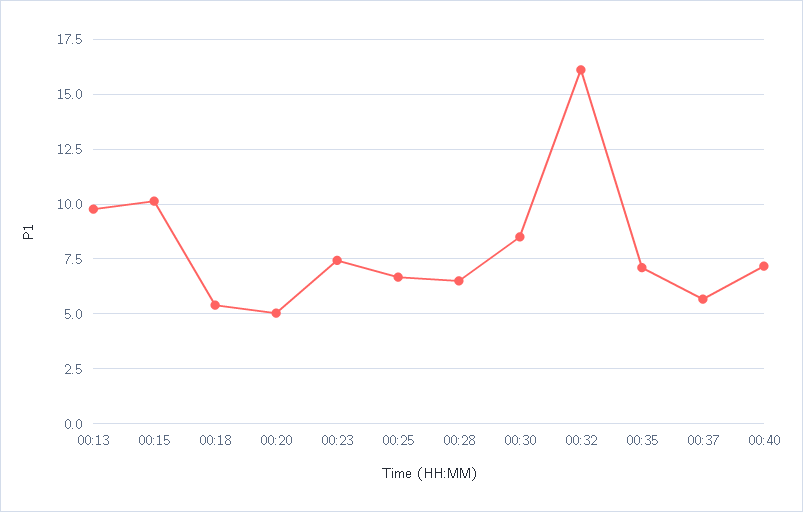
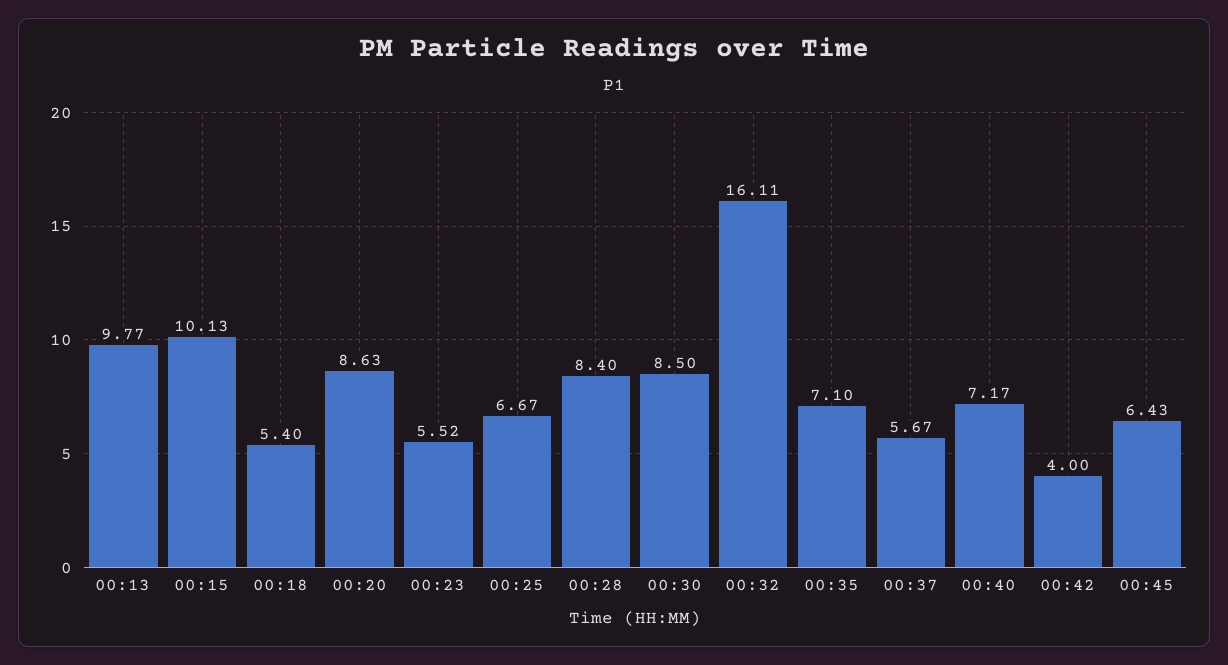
00:20: 5 -> 8.63
00:23: 7.5 -> 5.52
00:28: 6.5 -> 8.4
00:42: none -> 4
00:45: none -> 6.43

